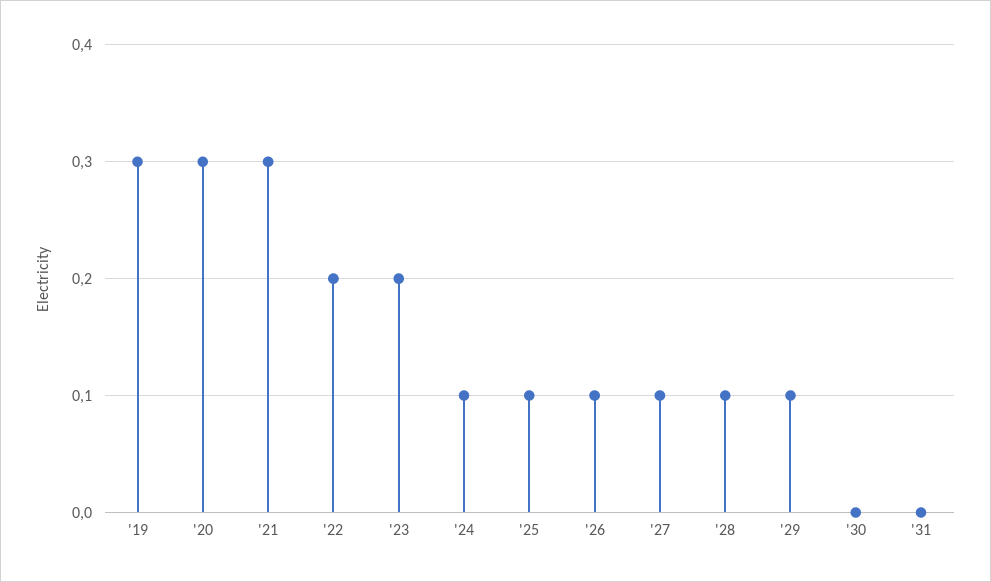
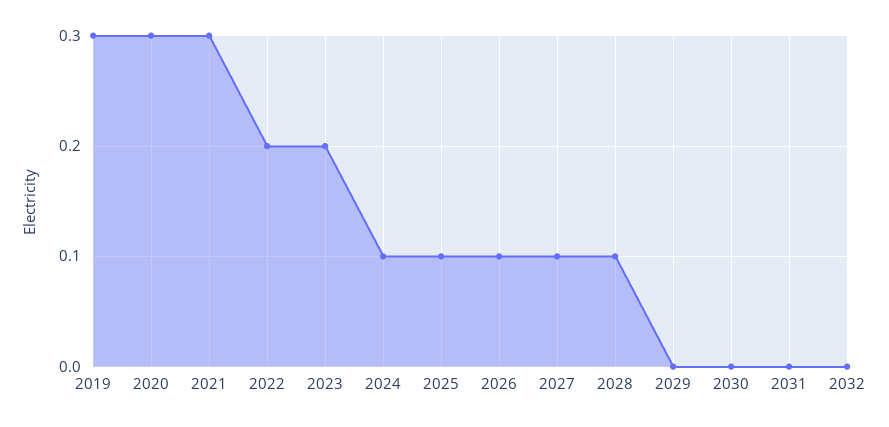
'29: 0.1 -> 0
2032: none -> 0

